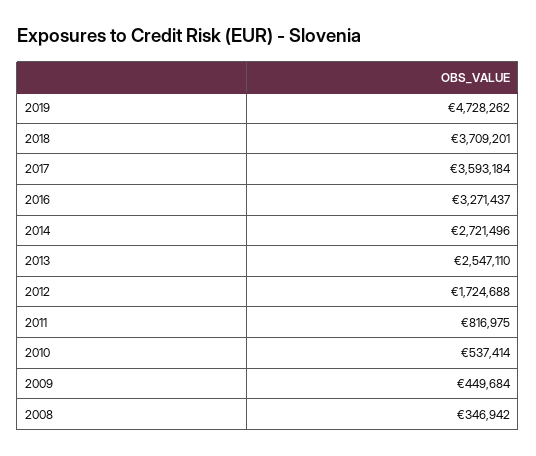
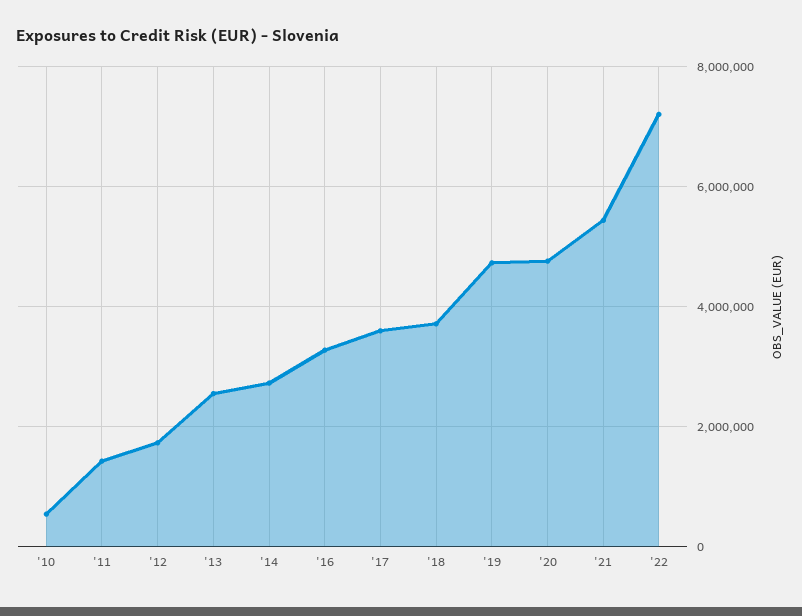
2011: 816975 -> 1400000
2009: 449684 -> none
2008: 346942 -> none
'20: none -> 4800000
'21: none -> 5400000
'22: none -> 7200000

